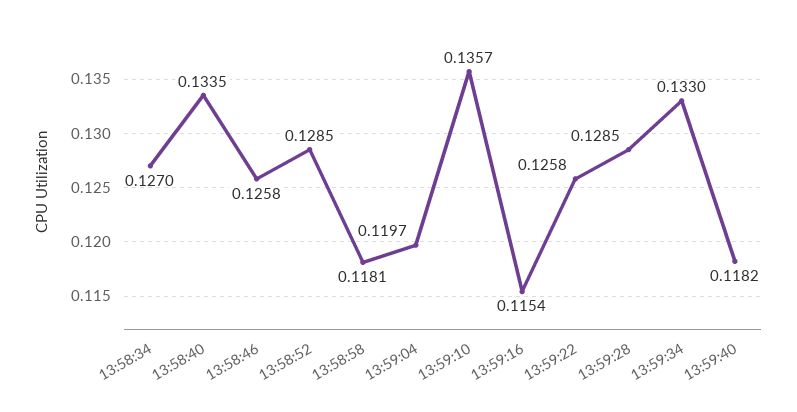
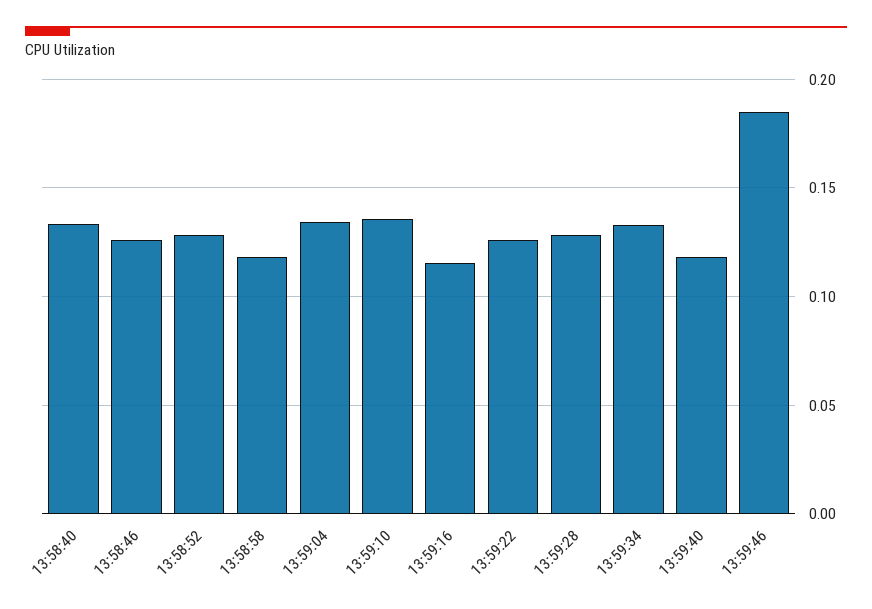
13:58:34: 0.127 -> none
13:59:04: 0.1197 -> 0.135
13:59:46: none -> 0.185

